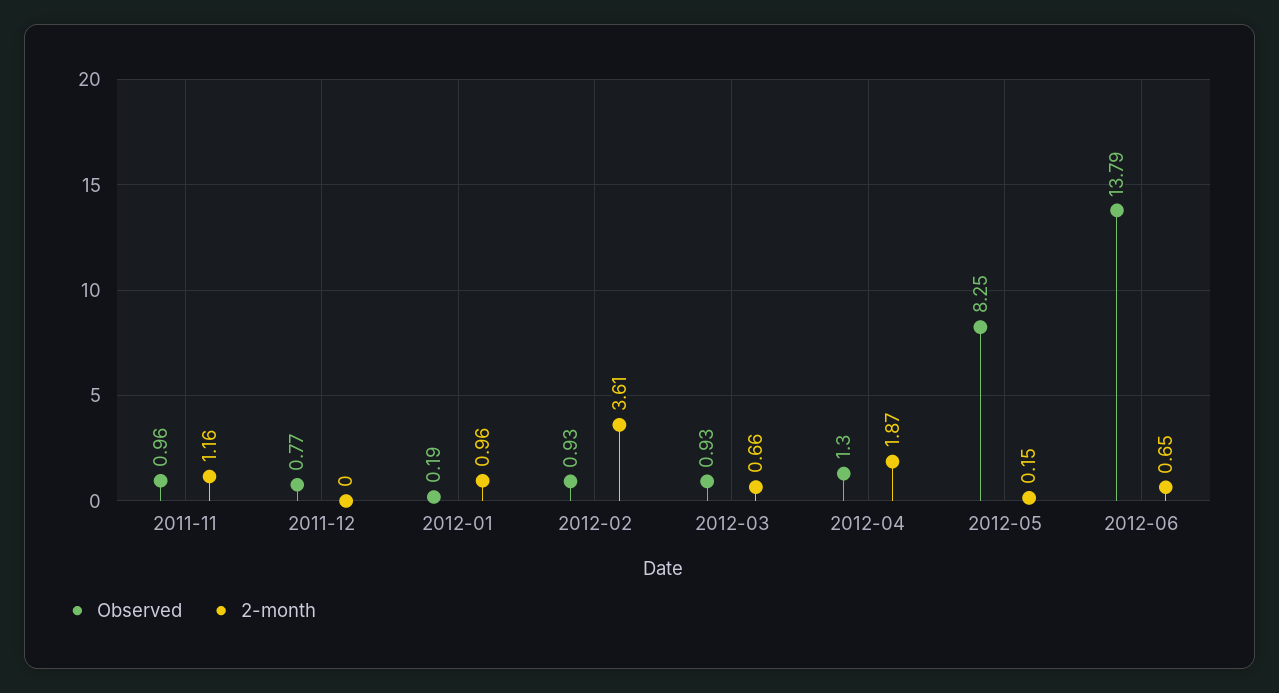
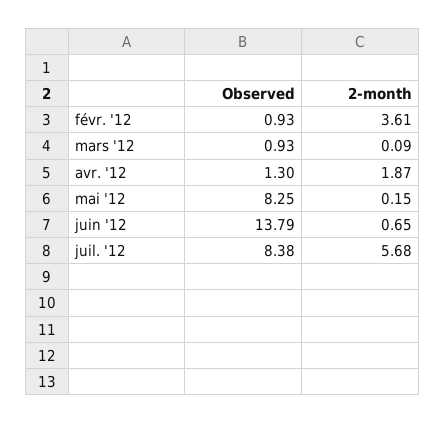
Observed, 2011-11: 0.96 -> none
2-month, 2011-11: 1.16 -> none
Observed, 2011-12: 0.77 -> none
2-month, 2011-12: 0 -> none
Observed, 2012-01: 0.19 -> none
2-month, 2012-01: 0.96 -> none
2-month, 2012-03: 0.66 -> 0.09
Observed, juil. '12: none -> 8.38
2-month, juil. '12: none -> 5.68

